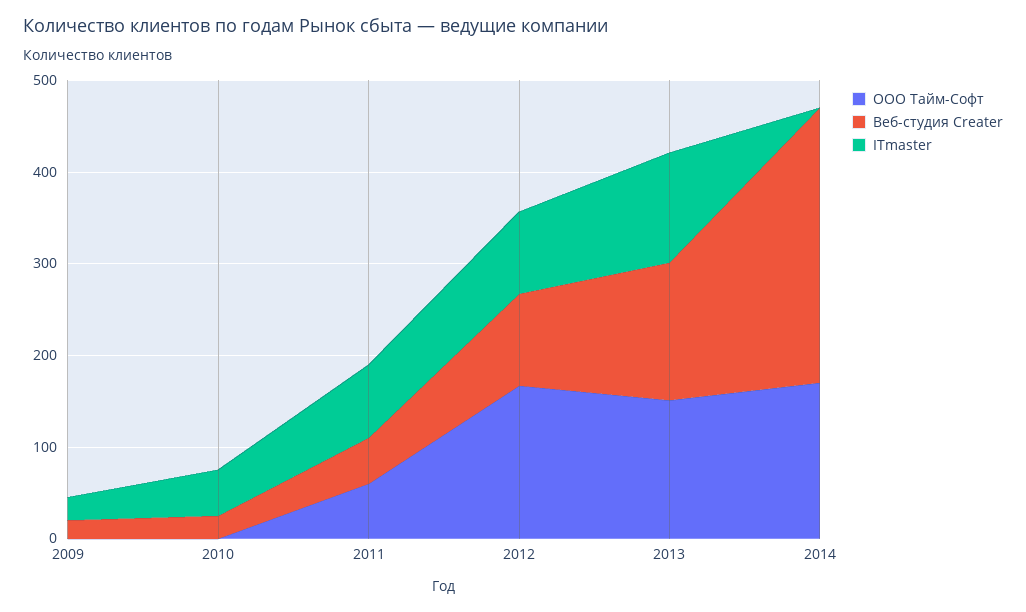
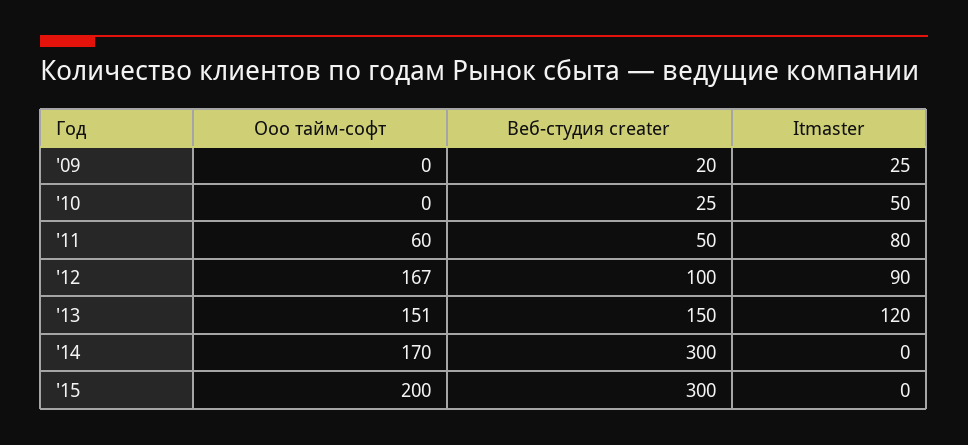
ООО Тайм-Софт, '15: none -> 200
Веб-студия Creater, '15: none -> 300
ITmaster, '15: none -> 0

